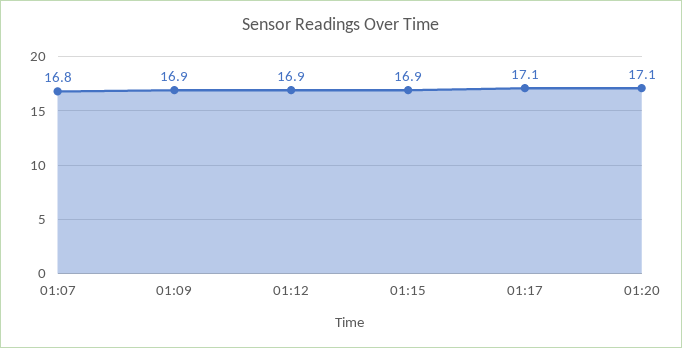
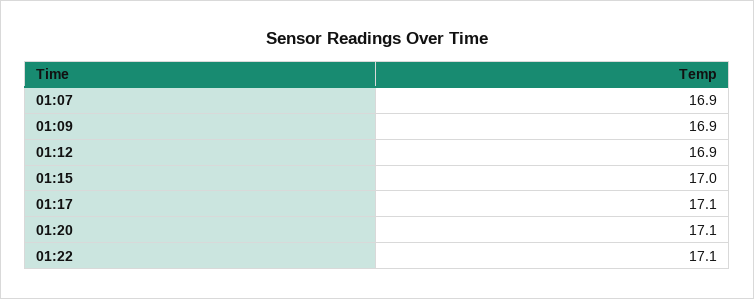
01:07: 16.8 -> 16.9
01:15: 16.9 -> 17
01:22: none -> 17.1

